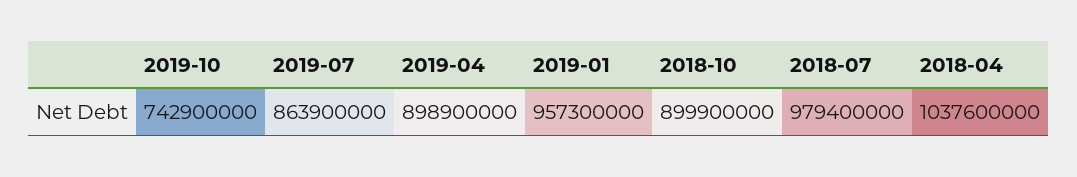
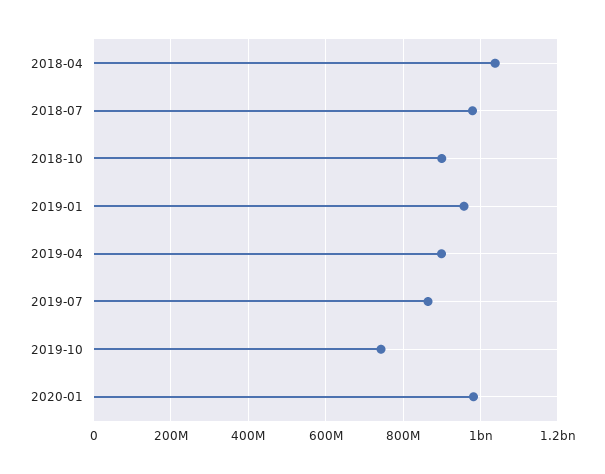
2020-01: none -> 980000000

